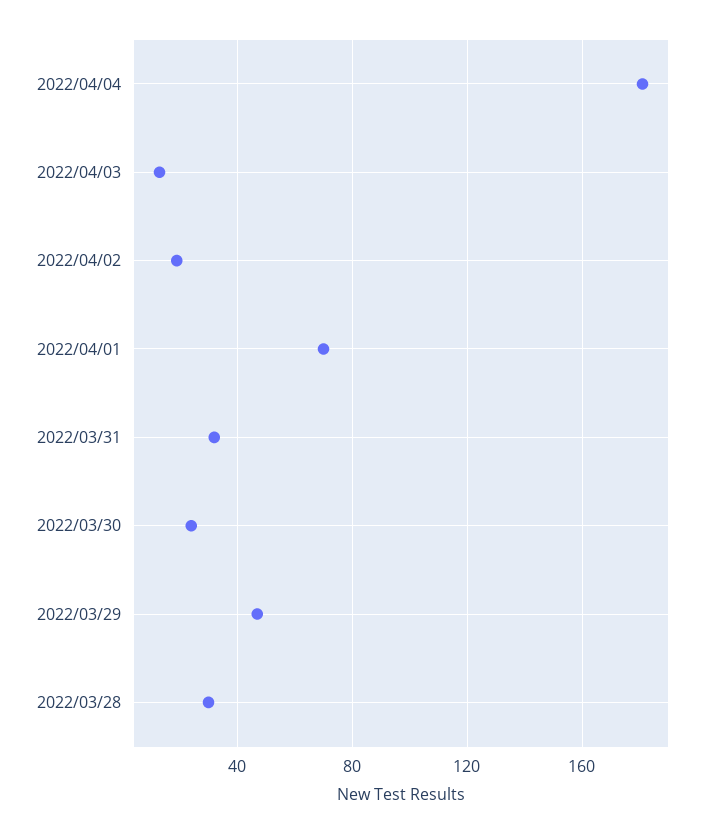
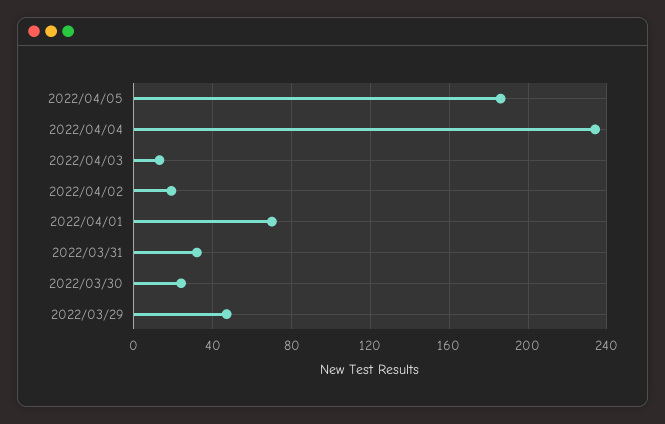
2022/04/04: 180 -> 235
2022/03/28: 30 -> none
2022/04/05: none -> 185

